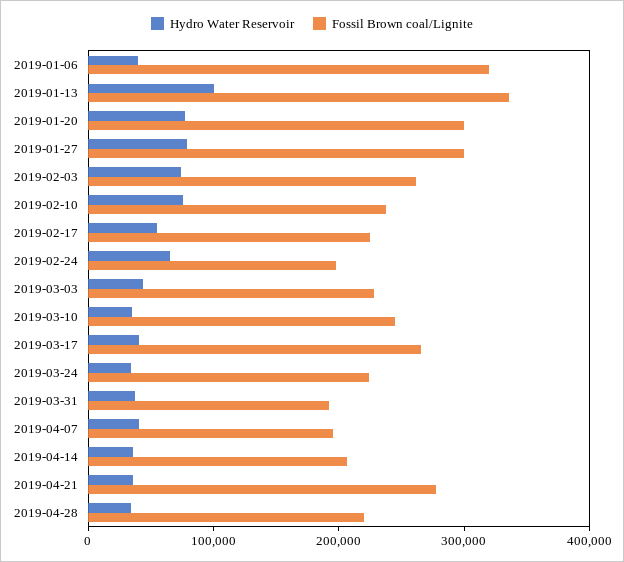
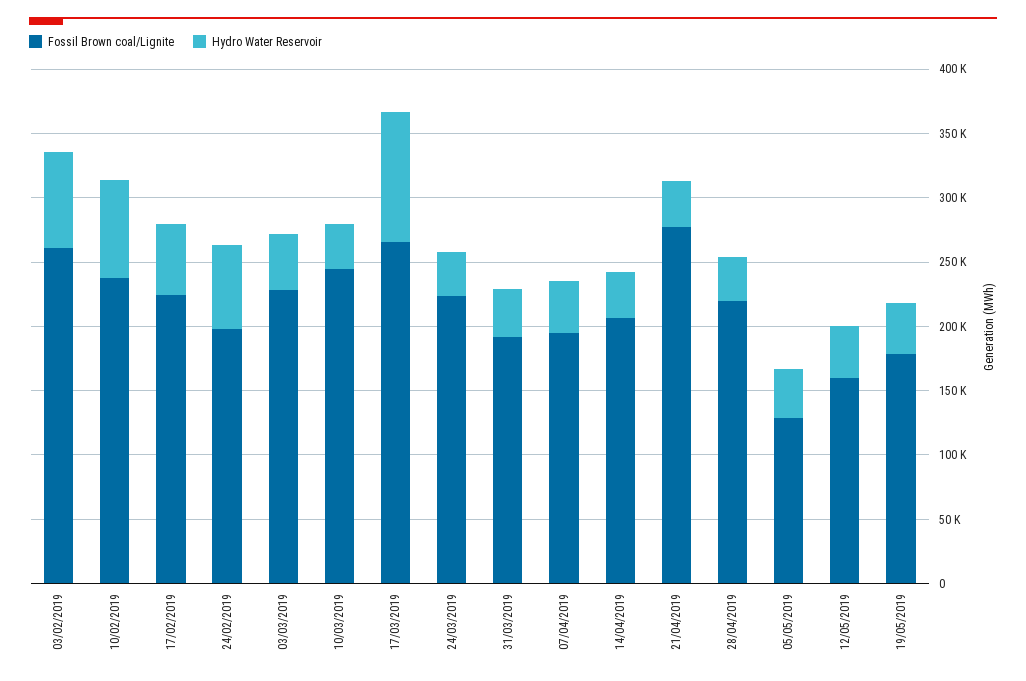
Hydro Water Reservoir, 2019-01-06: 40000 -> none
Fossil Brown coal/Lignite, 2019-01-06: 320000 -> none
Hydro Water Reservoir, 2019-01-13: 100000 -> none
Fossil Brown coal/Lignite, 2019-01-13: 340000 -> none
Hydro Water Reservoir, 2019-01-20: 80000 -> none
Fossil Brown coal/Lignite, 2019-01-20: 300000 -> none
Hydro Water Reservoir, 2019-01-27: 80000 -> none
Fossil Brown coal/Lignite, 2019-01-27: 300000 -> none
Hydro Water Reservoir, 2019-03-17: 40000 -> 100000
Fossil Brown coal/Lignite, 05/05/2019: none -> 130000
Hydro Water Reservoir, 05/05/2019: none -> 40000
Fossil Brown coal/Lignite, 12/05/2019: none -> 160000
Hydro Water Reservoir, 12/05/2019: none -> 40000
Fossil Brown coal/Lignite, 19/05/2019: none -> 180000
Hydro Water Reservoir, 19/05/2019: none -> 40000

